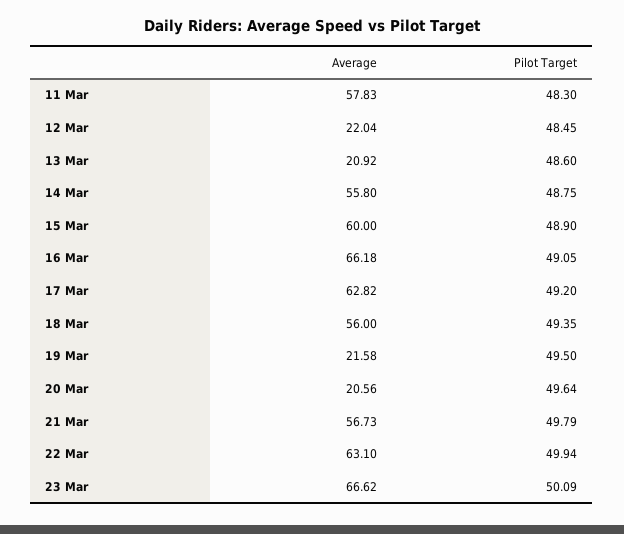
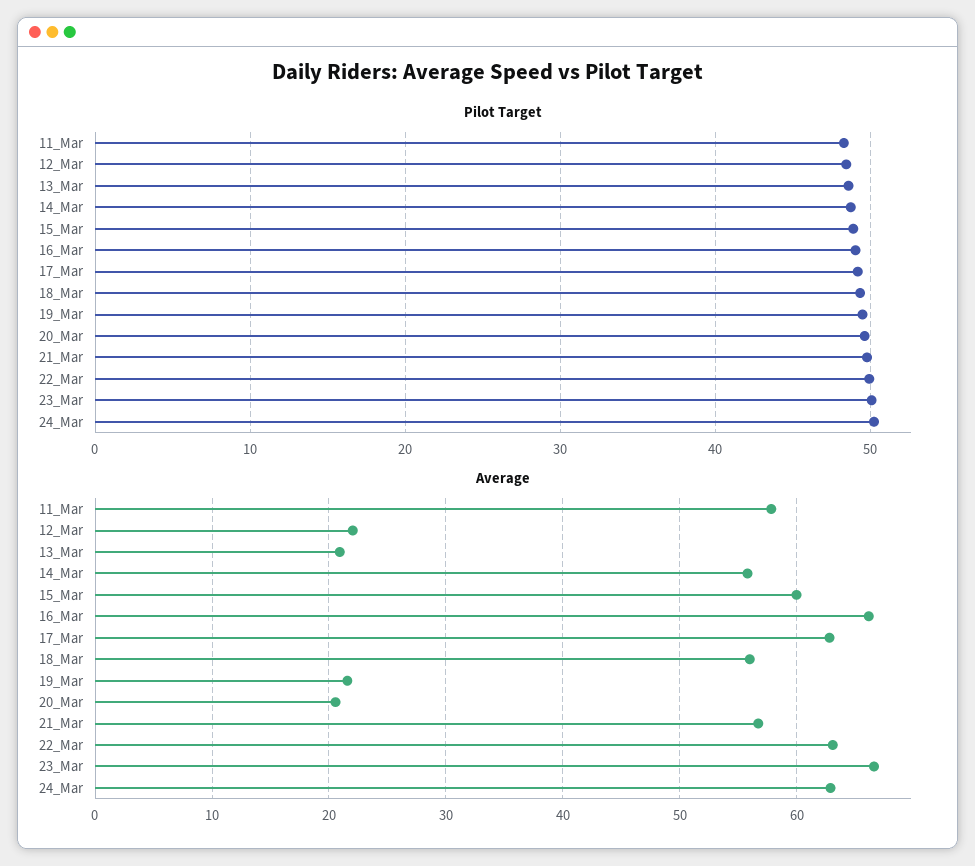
Pilot Target, 24_Mar: none -> 50
Average, 24_Mar: none -> 63

